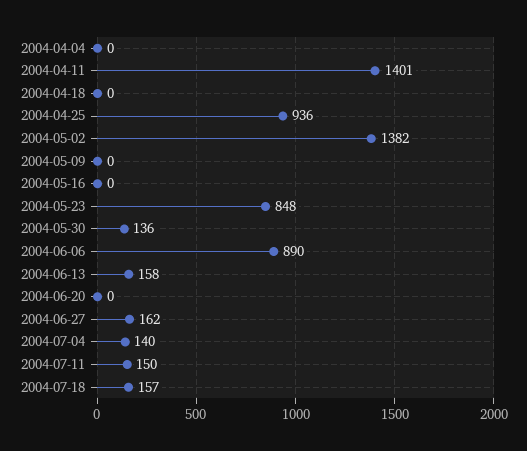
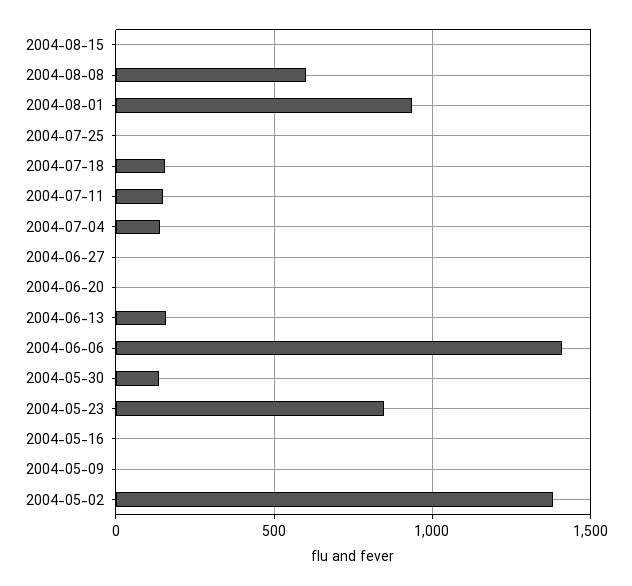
2004-04-04: 0 -> none
2004-04-11: 1401 -> none
2004-04-18: 0 -> none
2004-04-25: 936 -> none
2004-06-06: 890 -> 1400
2004-06-27: 162 -> 0
2004-08-15: none -> 0
2004-08-08: none -> 600
2004-08-01: none -> 950
2004-07-25: none -> 0

